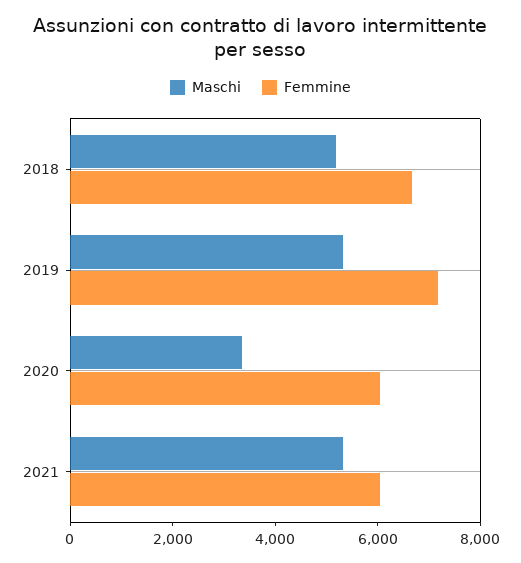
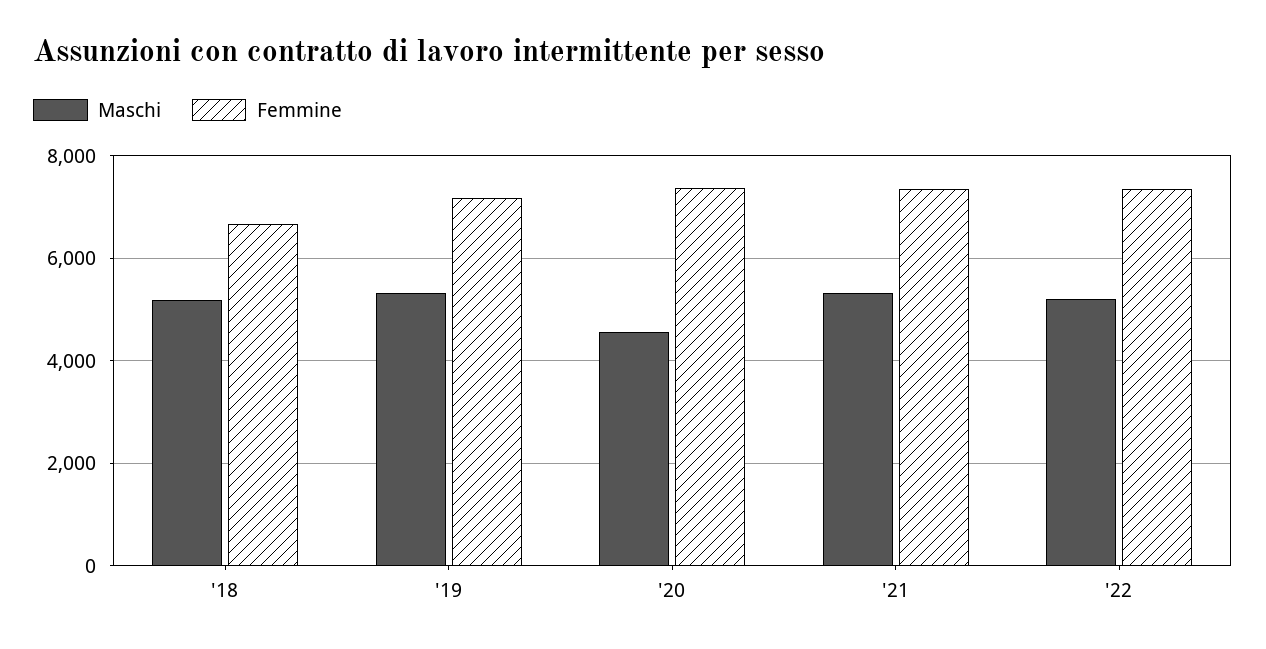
Maschi, 2020: 3500 -> 4600
Femmine, 2020: 6000 -> 7400
Femmine, 2021: 6000 -> 7400
Maschi, '22: none -> 5200
Femmine, '22: none -> 7400

